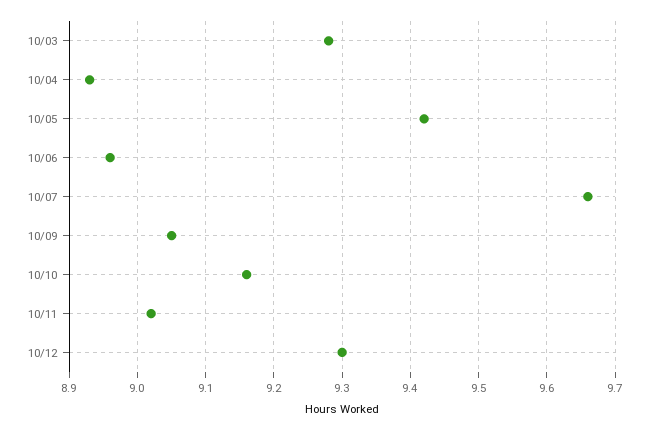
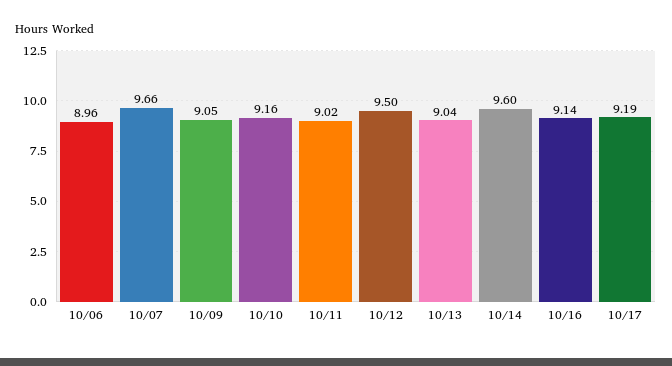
10/03: 9.28 -> none
10/04: 8.93 -> none
10/05: 9.42 -> none
10/12: 9.3 -> 9.5
10/13: none -> 9.04
10/14: none -> 9.6
10/16: none -> 9.14
10/17: none -> 9.19

